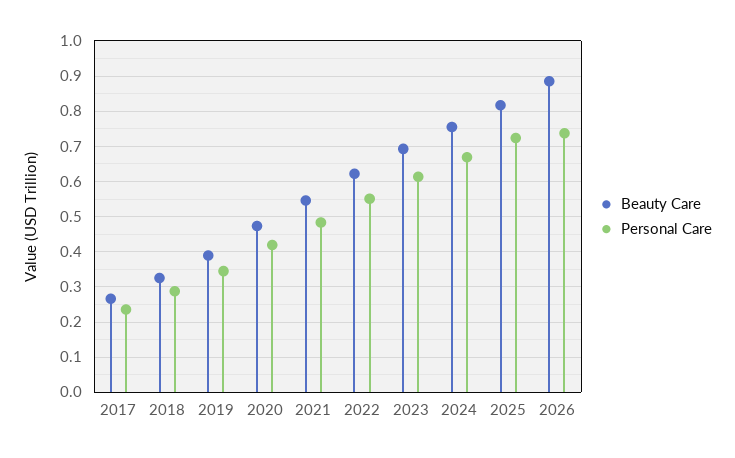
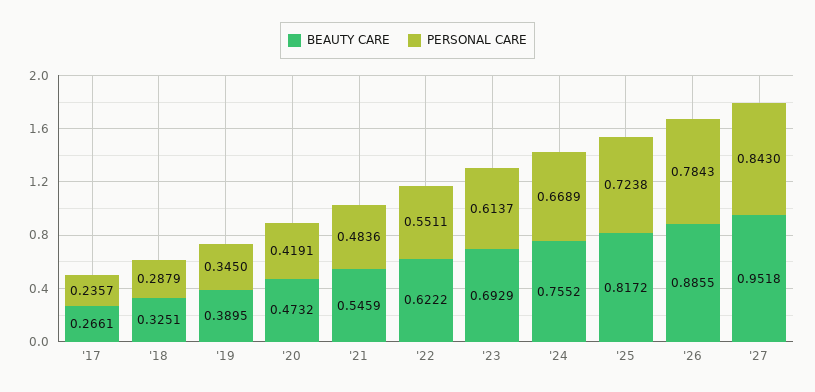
Personal Care, 2026: 0.74 -> 0.7843
Beauty Care, '27: none -> 0.9518
Personal Care, '27: none -> 0.843

